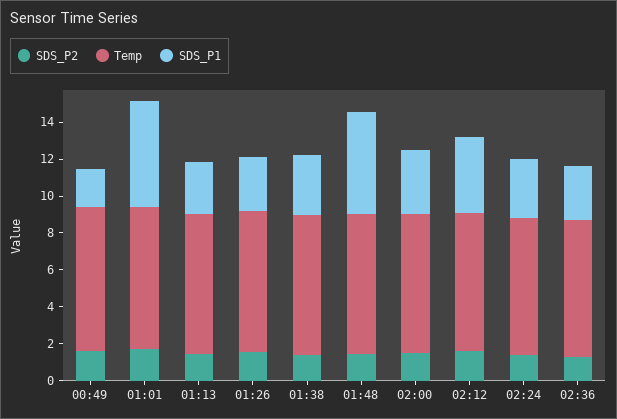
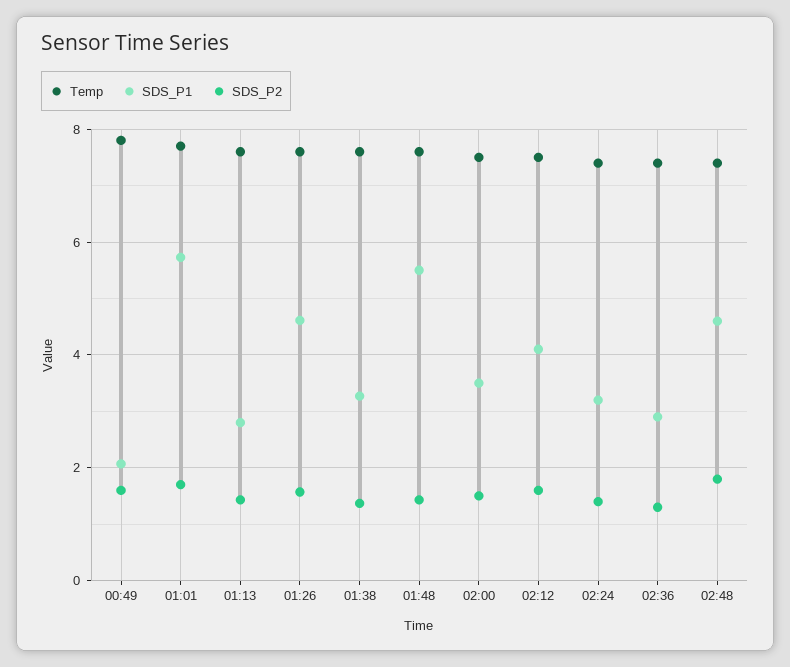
SDS_P1, 01:26: 3 -> 4.6
Temp, 02:48: none -> 7.4
SDS_P1, 02:48: none -> 4.6
SDS_P2, 02:48: none -> 1.8

